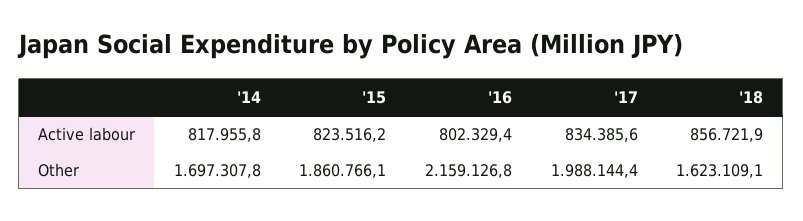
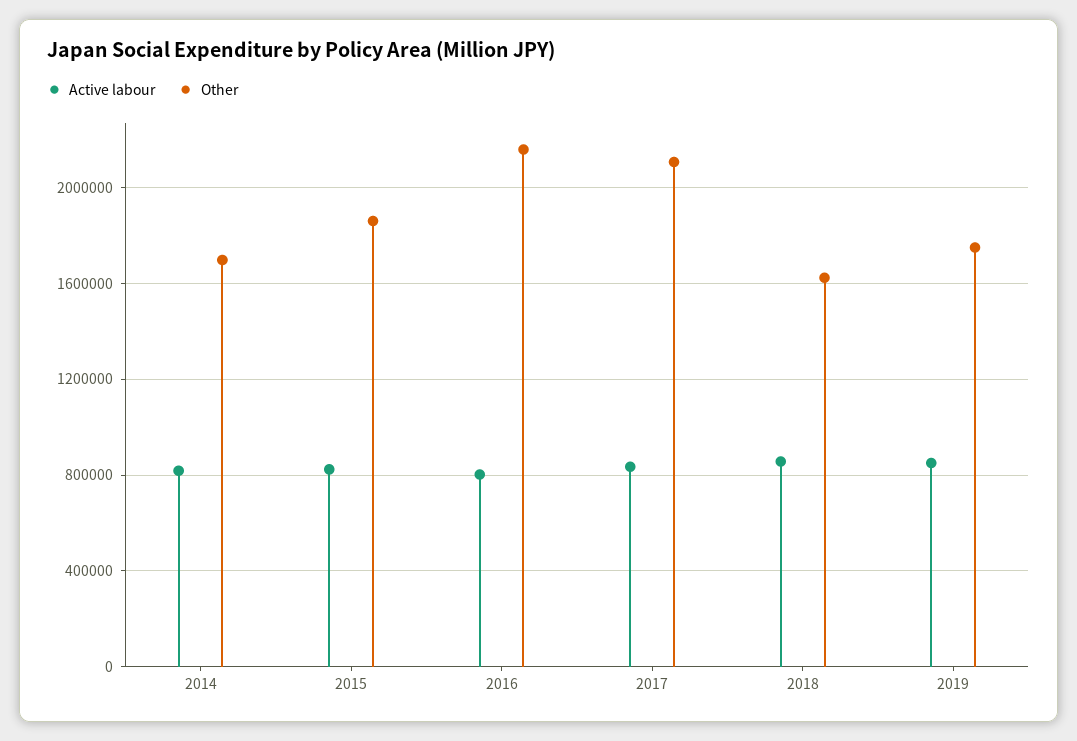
Other, '17: 1988144.4 -> 2100000
Active labour, 2019: none -> 850000
Other, 2019: none -> 1750000

